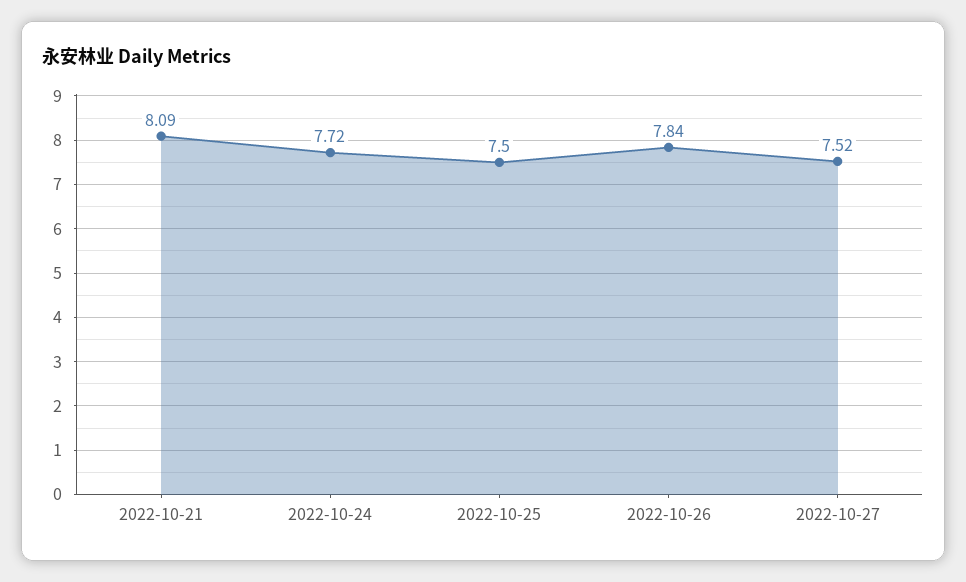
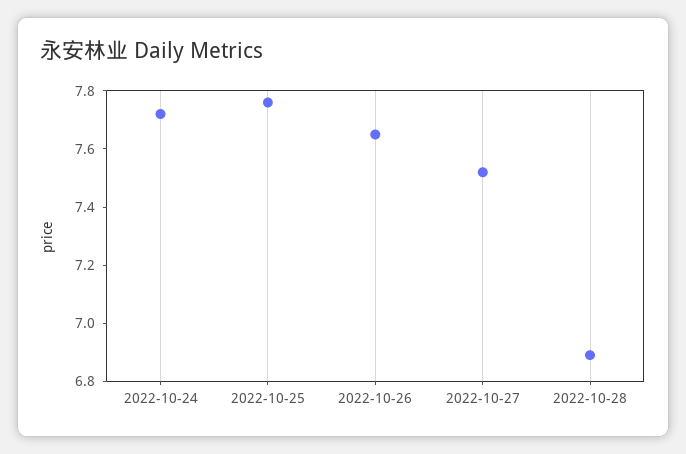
2022-10-21: 8.09 -> none
2022-10-25: 7.5 -> 7.75
2022-10-26: 7.84 -> 7.65
2022-10-28: none -> 6.9

